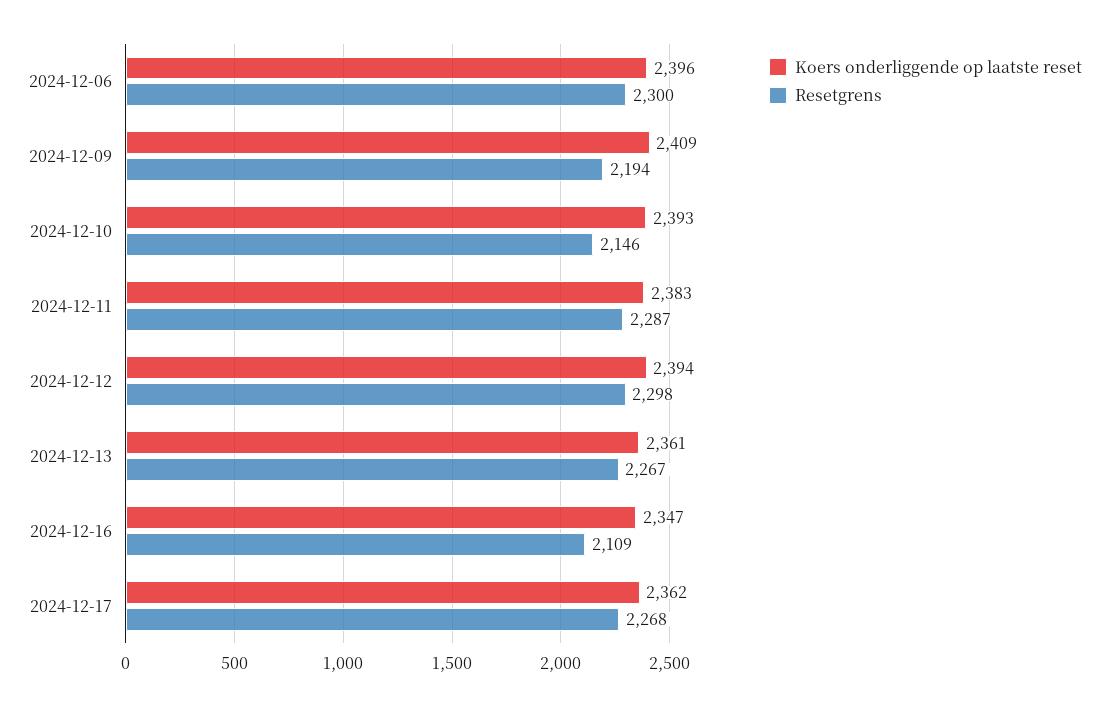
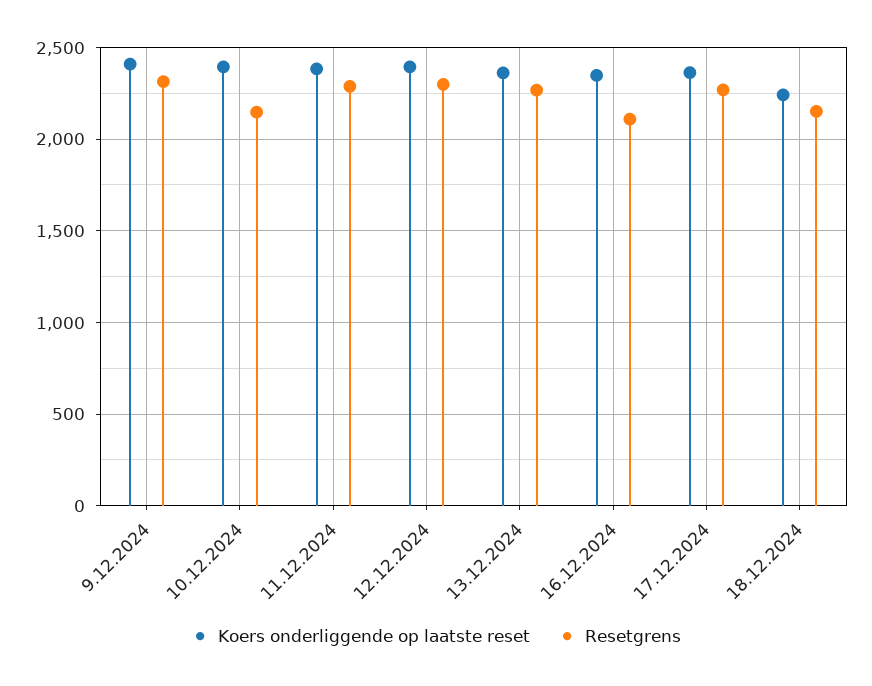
Koers onderliggende op laatste reset, 2024-12-06: 2396 -> none
Resetgrens, 2024-12-06: 2300 -> none
Resetgrens, 2024-12-09: 2194 -> 2300
Koers onderliggende op laatste reset, 18.12.2024: none -> 2250
Resetgrens, 18.12.2024: none -> 2150

